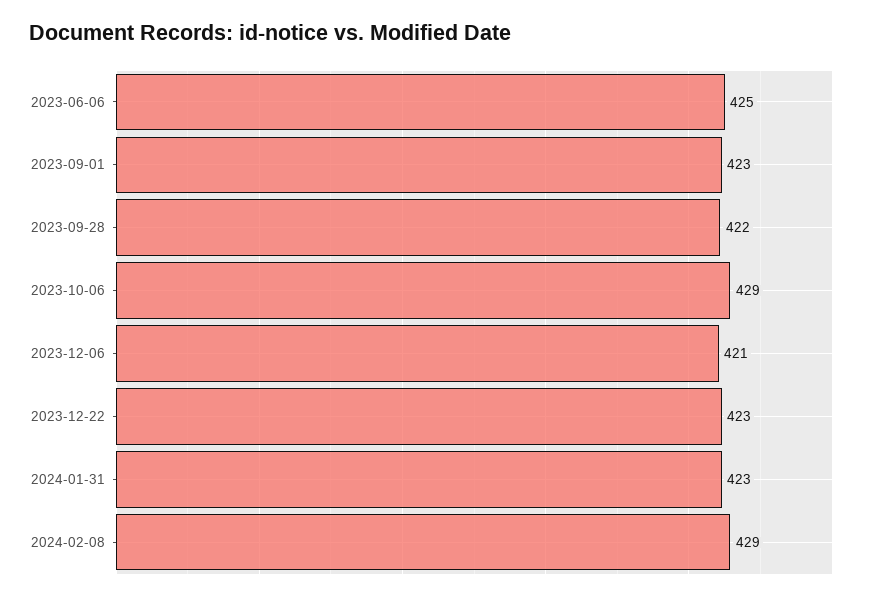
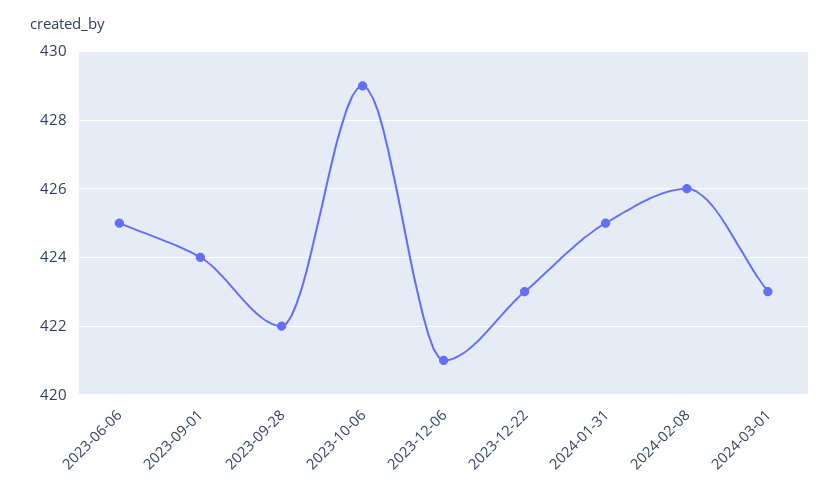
2023-09-01: 423 -> 424
2024-01-31: 423 -> 425
2024-02-08: 429 -> 426
2024-03-01: none -> 423

